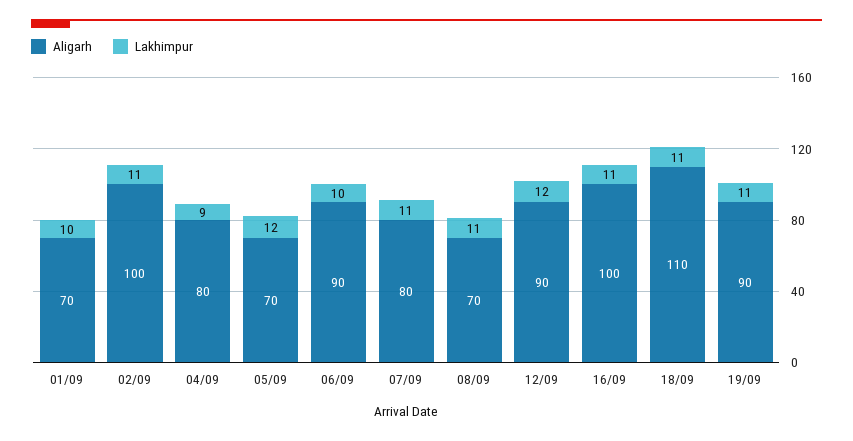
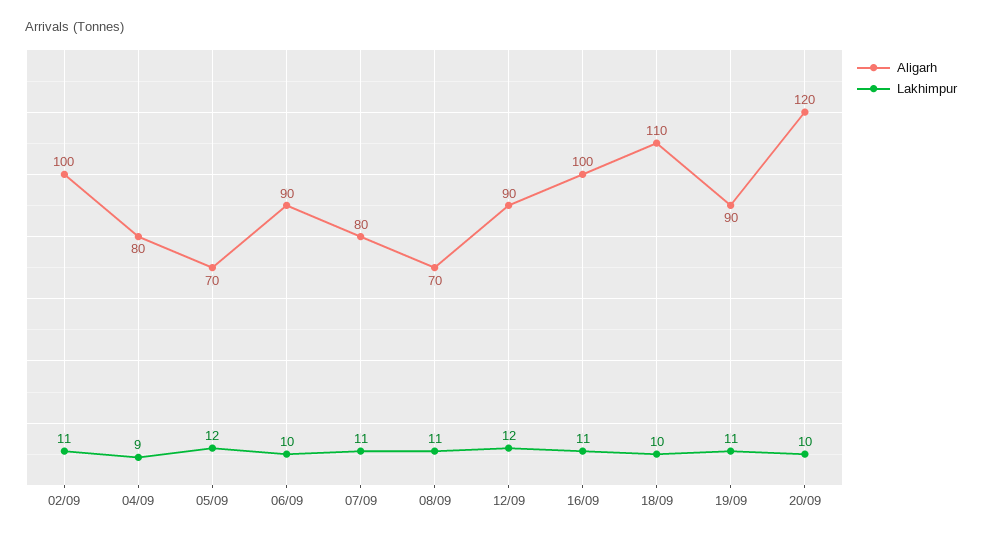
Aligarh, 01/09: 70 -> none
Lakhimpur, 01/09: 10 -> none
Lakhimpur, 18/09: 11 -> 10
Aligarh, 20/09: none -> 120
Lakhimpur, 20/09: none -> 10

